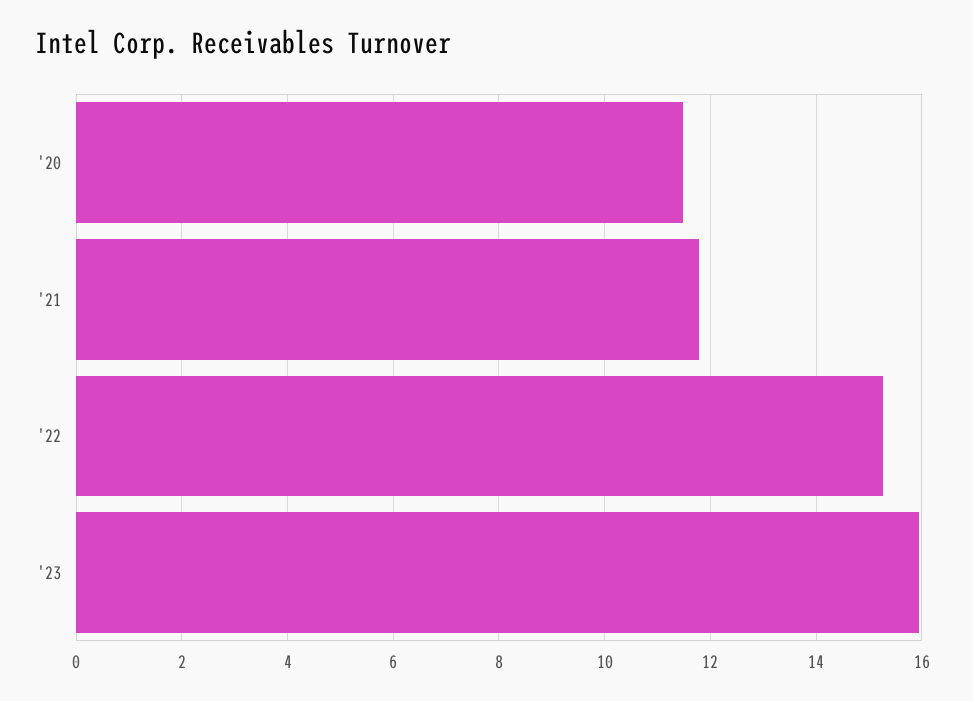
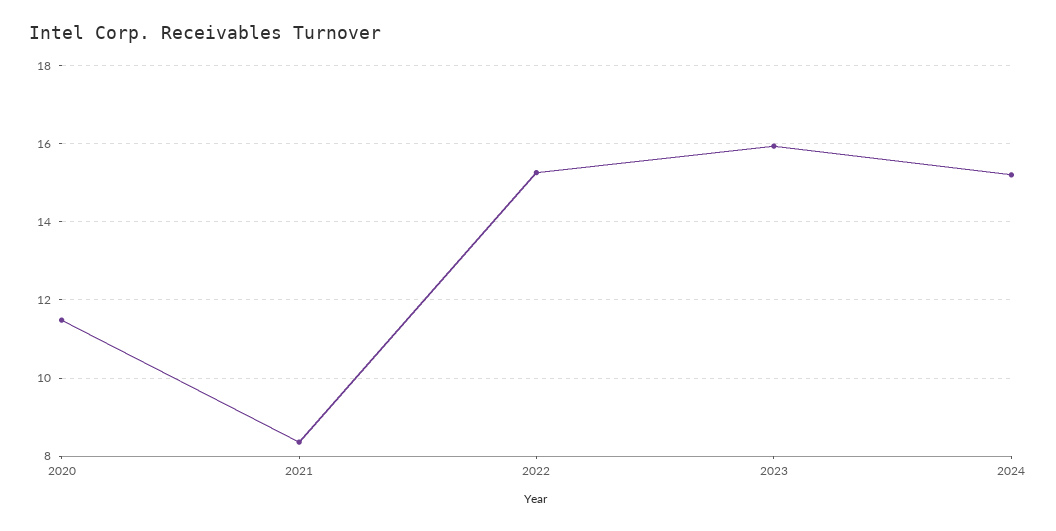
'21: 11.8 -> 8.4
2024: none -> 15.2

